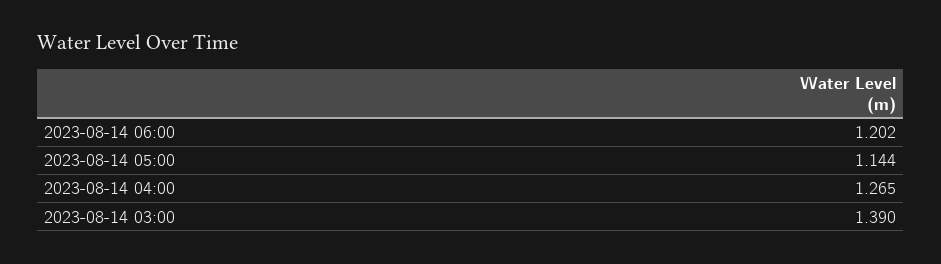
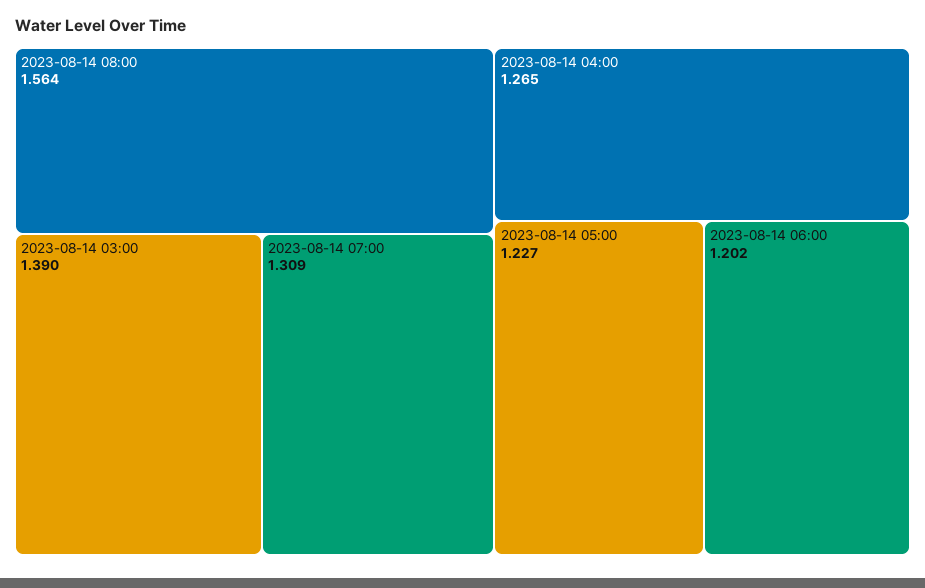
2023-08-14 05:00: 1.144 -> 1.227
2023-08-14 08:00: none -> 1.564
2023-08-14 07:00: none -> 1.309

